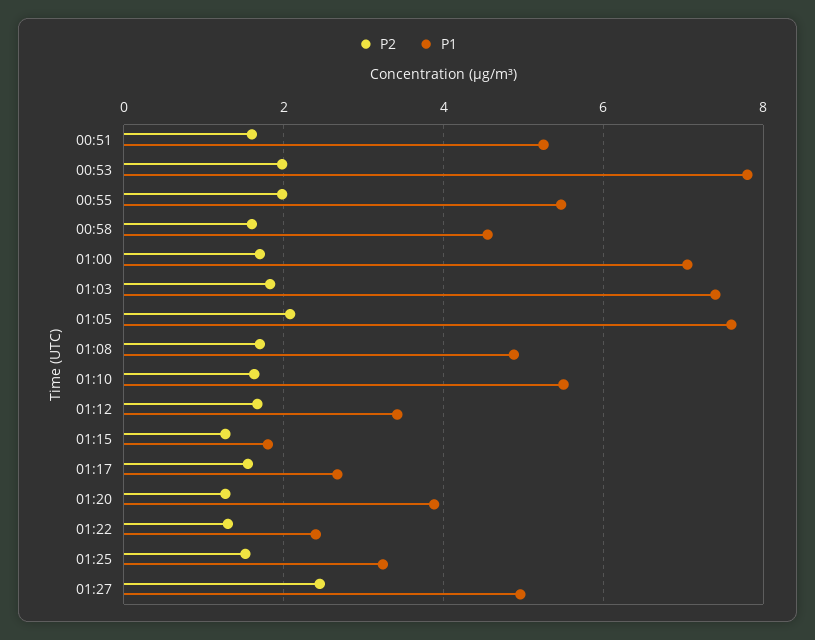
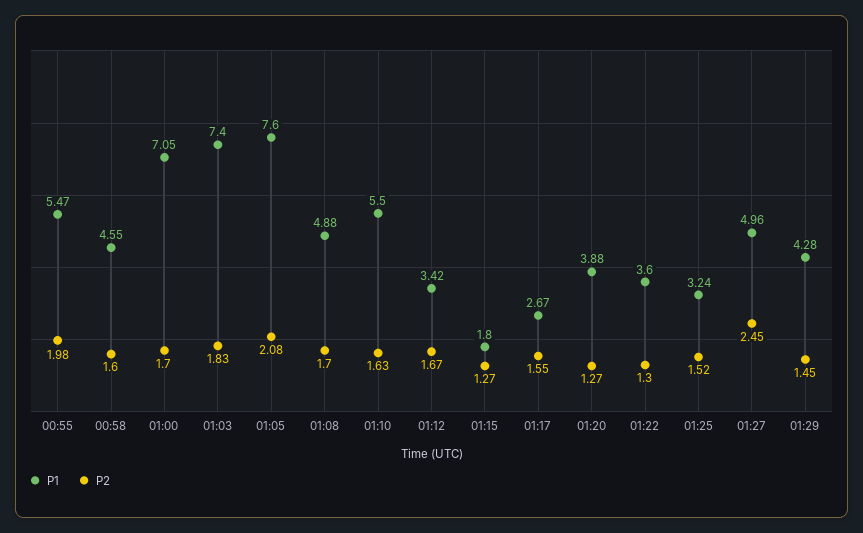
P2, 00:51: 1.6 -> none
P1, 00:51: 5.2 -> none
P2, 00:53: 2 -> none
P1, 00:53: 7.8 -> none
P1, 01:22: 2.4 -> 3.6
P1, 01:29: none -> 4.28
P2, 01:29: none -> 1.45

